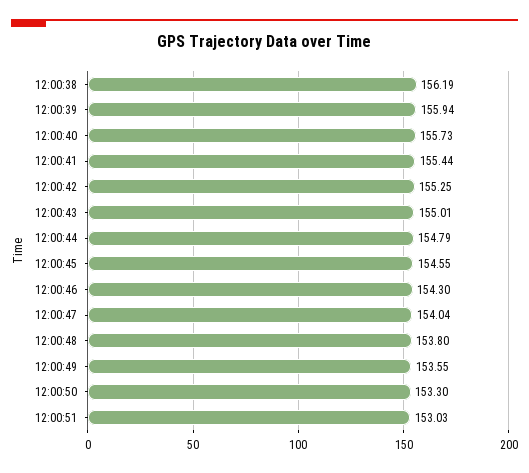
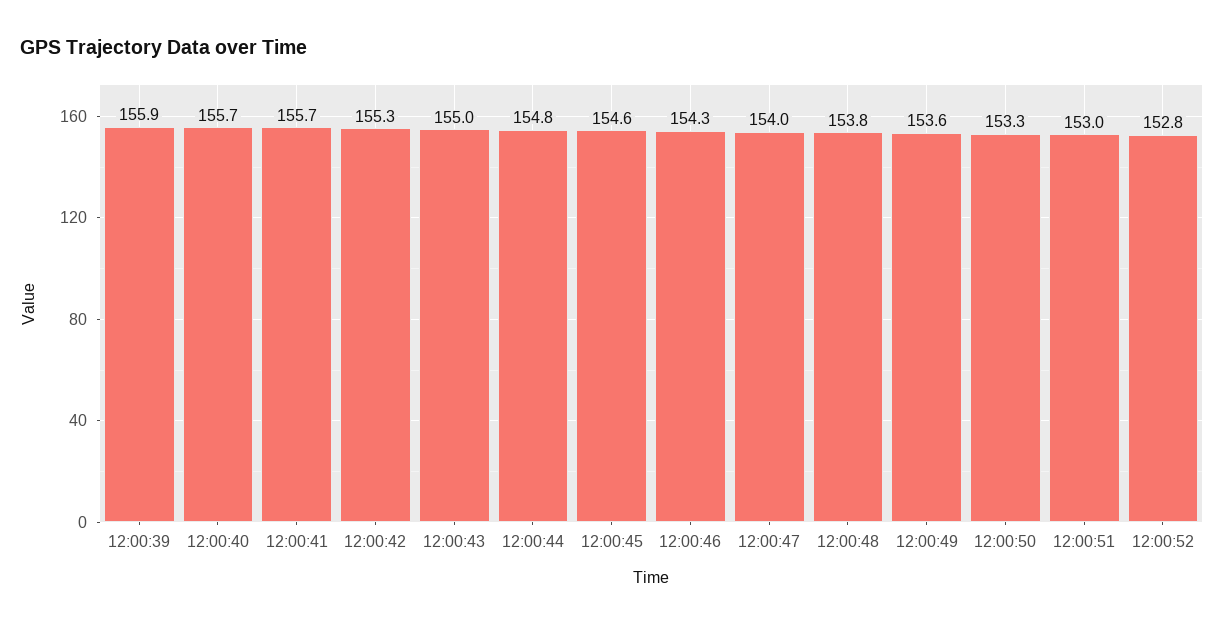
12:00:38: 156.19 -> none
12:00:41: 155.44 -> 155.7
12:00:52: none -> 152.8

